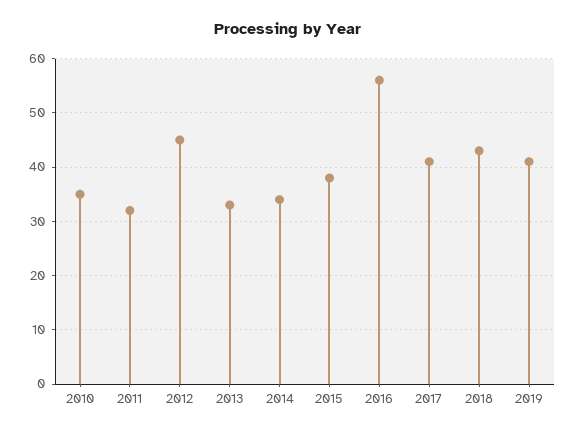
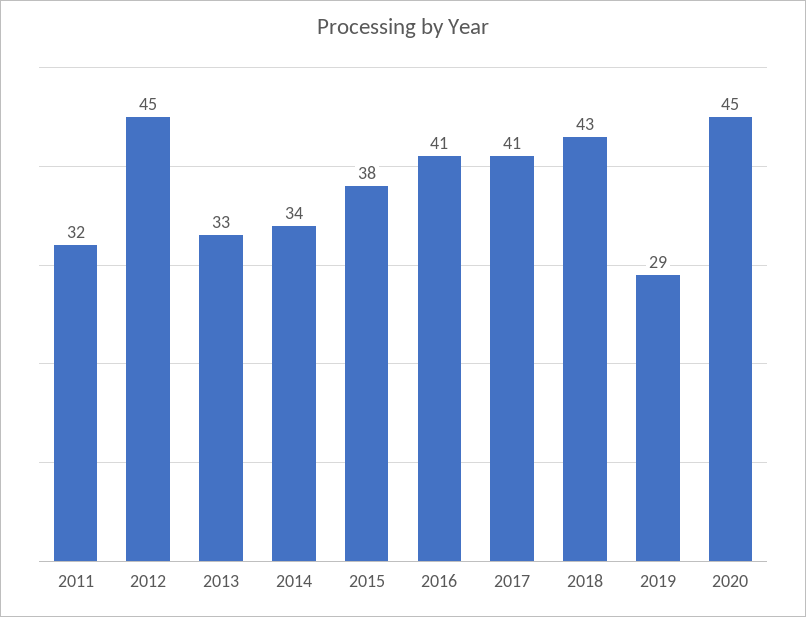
2010: 35 -> none
2016: 55 -> 41
2019: 40 -> 29
2020: none -> 45

